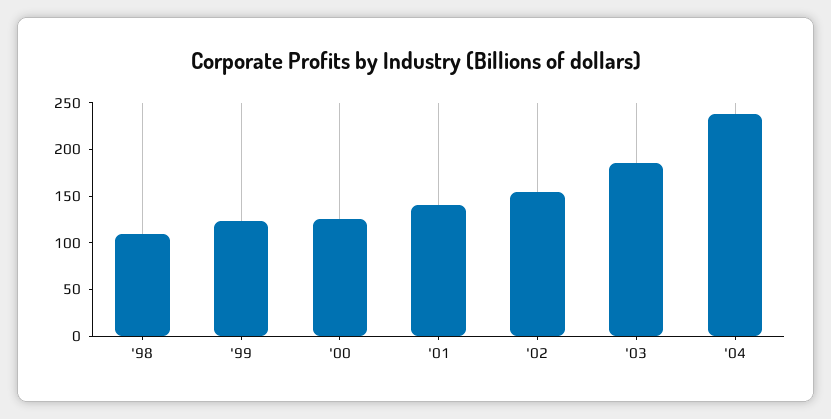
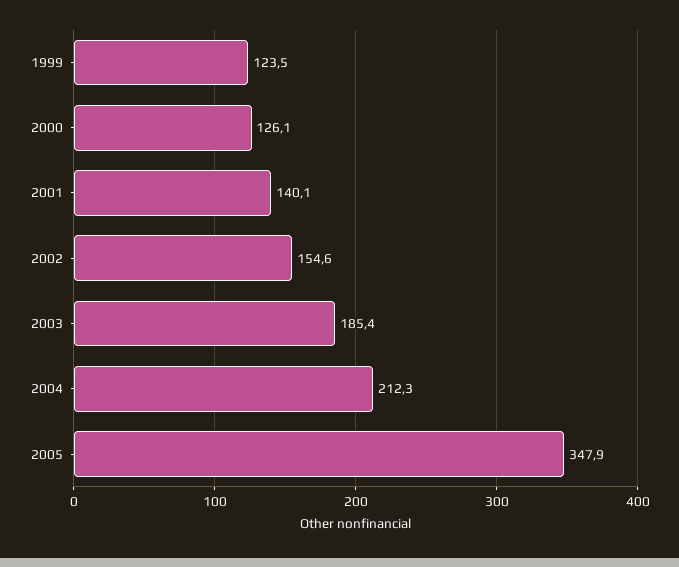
'98: 110 -> none
'04: 240 -> 212.3
2005: none -> 347.9

